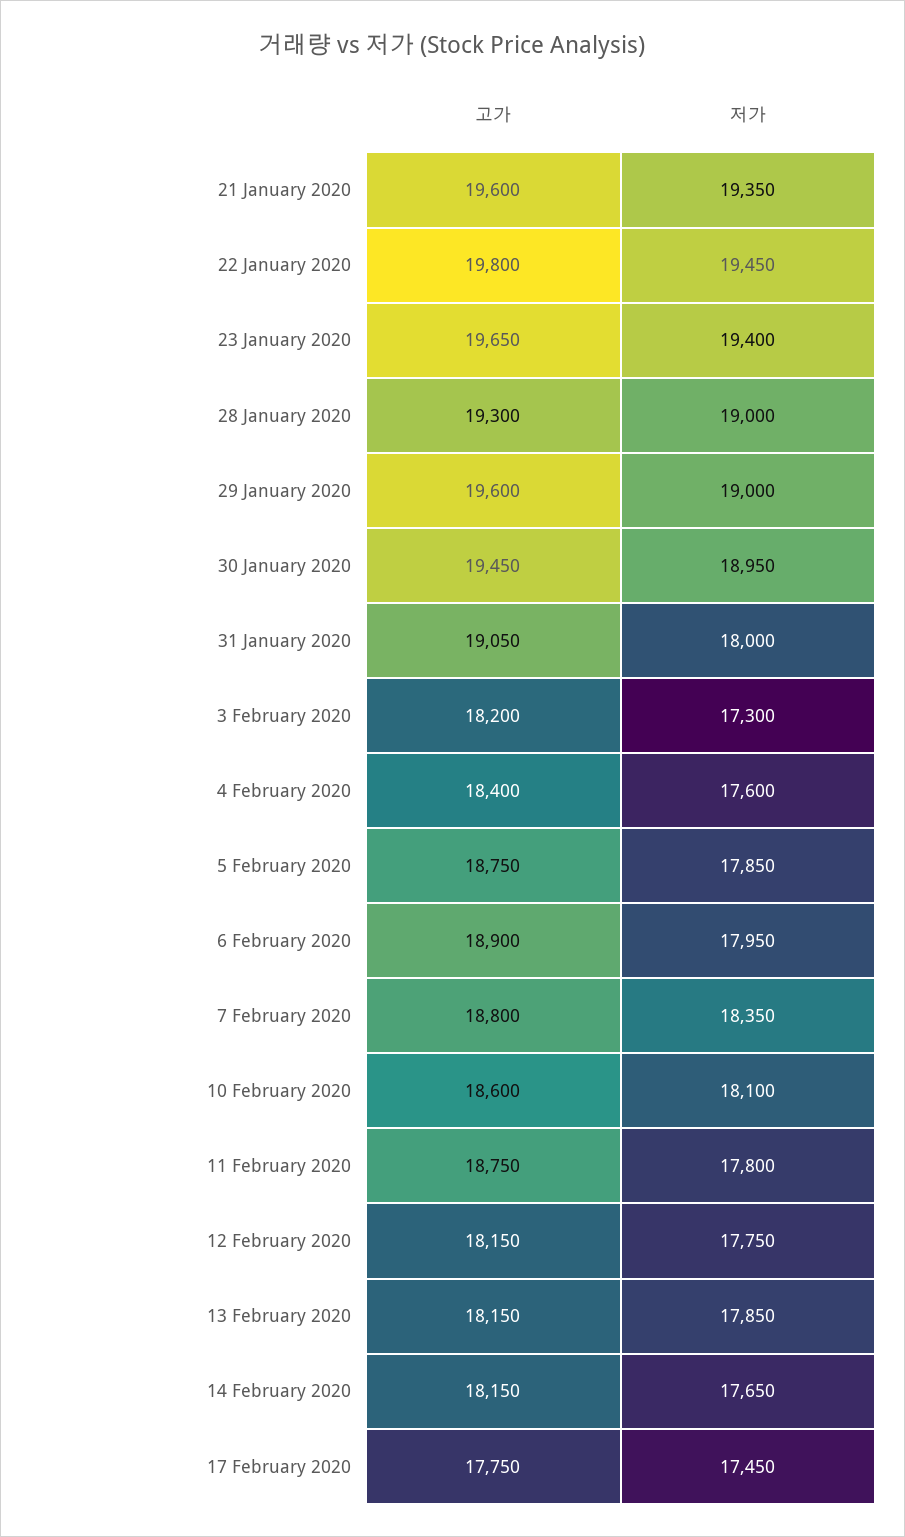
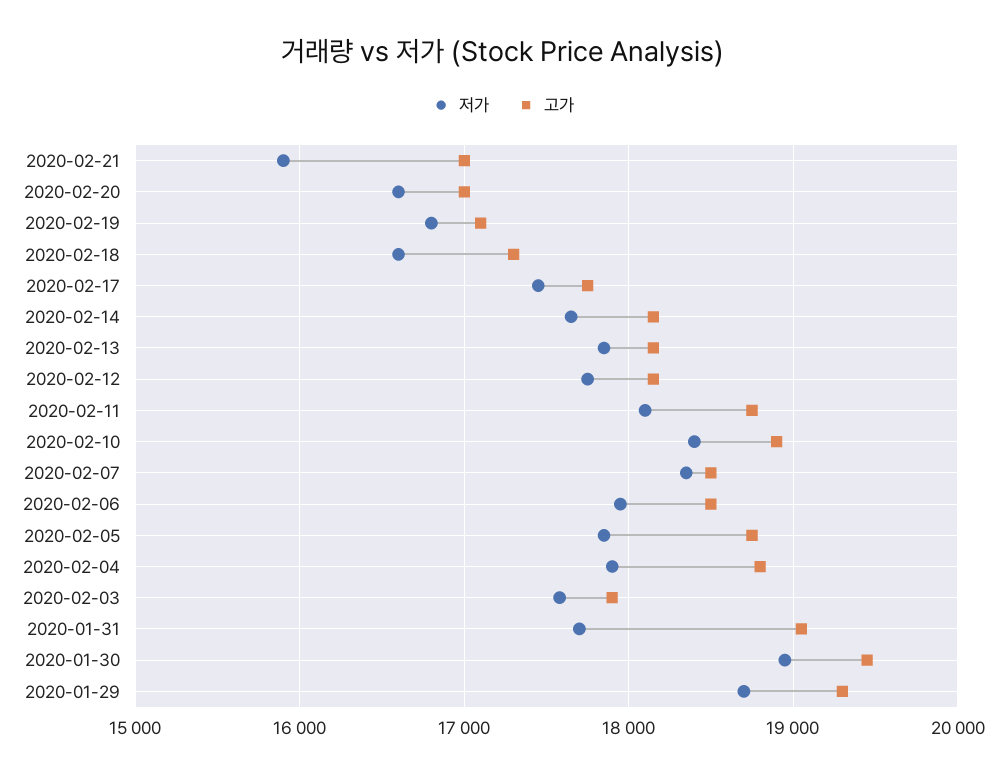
고가, 21 January 2020: 19600 -> none
저가, 21 January 2020: 19350 -> none
고가, 22 January 2020: 19800 -> none
저가, 22 January 2020: 19450 -> none
고가, 23 January 2020: 19650 -> none
저가, 23 January 2020: 19400 -> none
고가, 28 January 2020: 19300 -> none
저가, 28 January 2020: 19000 -> none
고가, 29 January 2020: 19600 -> 19300
저가, 29 January 2020: 19000 -> 18700
저가, 31 January 2020: 18000 -> 17700
고가, 3 February 2020: 18200 -> 17900
저가, 3 February 2020: 17300 -> 17600
고가, 4 February 2020: 18400 -> 18800
저가, 4 February 2020: 17600 -> 17900
고가, 6 February 2020: 18900 -> 18500
고가, 7 February 2020: 18800 -> 18500
고가, 10 February 2020: 18600 -> 18900
저가, 10 February 2020: 18100 -> 18400
저가, 11 February 2020: 17800 -> 18100
저가, 2020-02-21: none -> 15900
고가, 2020-02-21: none -> 17000
저가, 2020-02-20: none -> 16600
고가, 2020-02-20: none -> 17000
저가, 2020-02-19: none -> 16800
고가, 2020-02-19: none -> 17100
저가, 2020-02-18: none -> 16600
고가, 2020-02-18: none -> 17300

